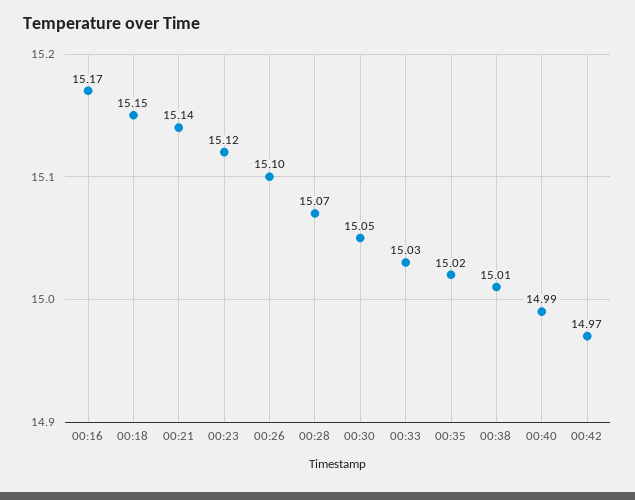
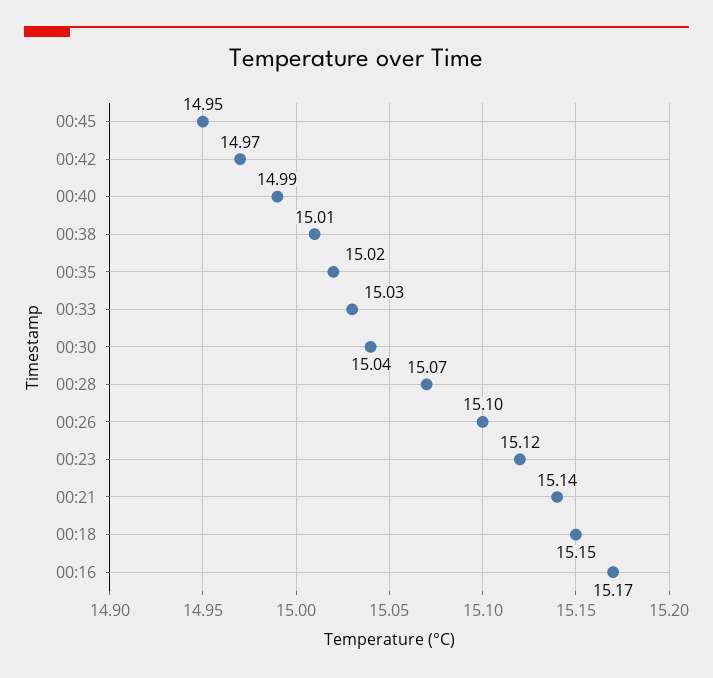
00:30: 15.05 -> 15.04
00:45: none -> 14.95

